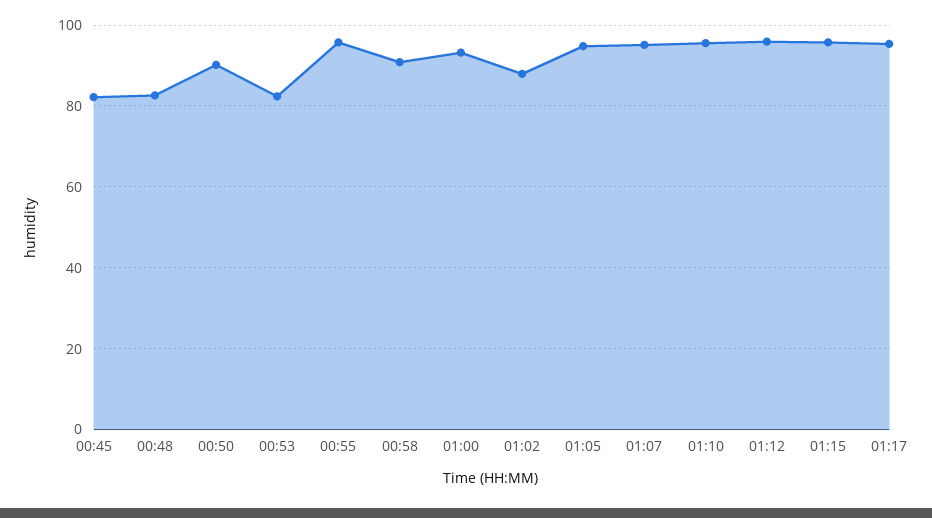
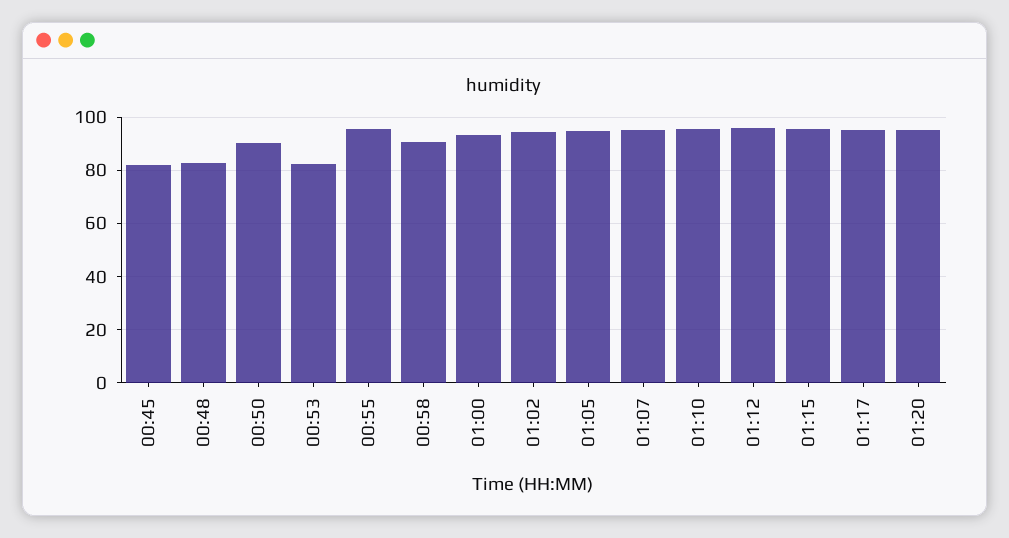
01:02: 88 -> 95
01:20: none -> 95

